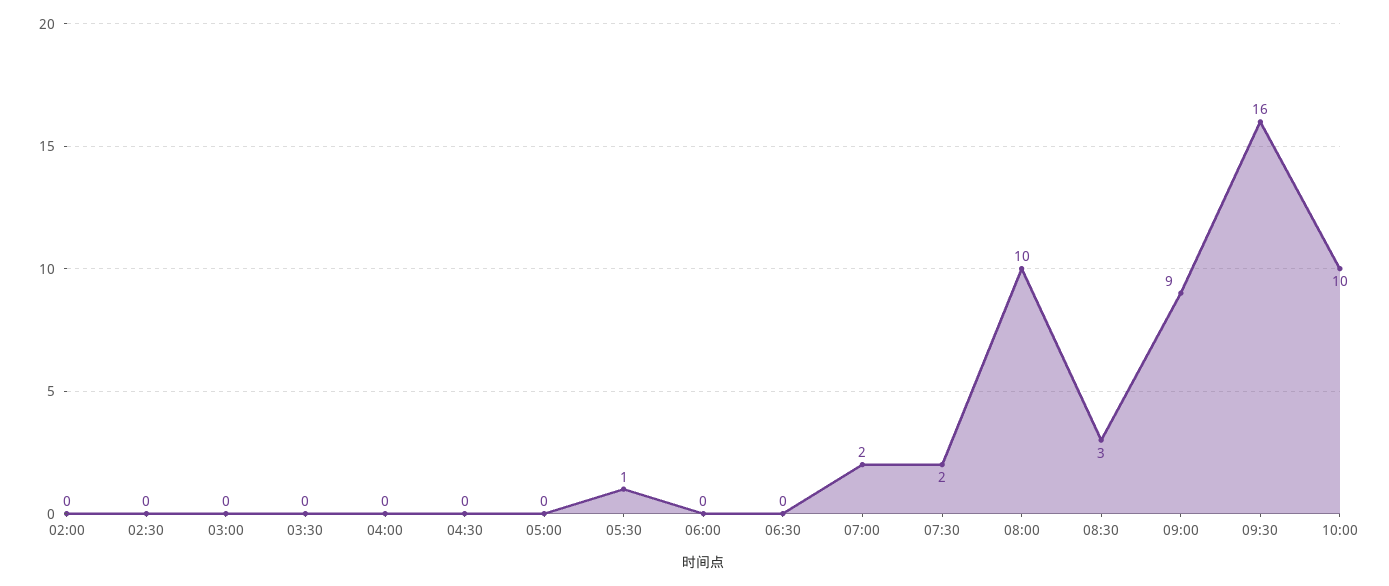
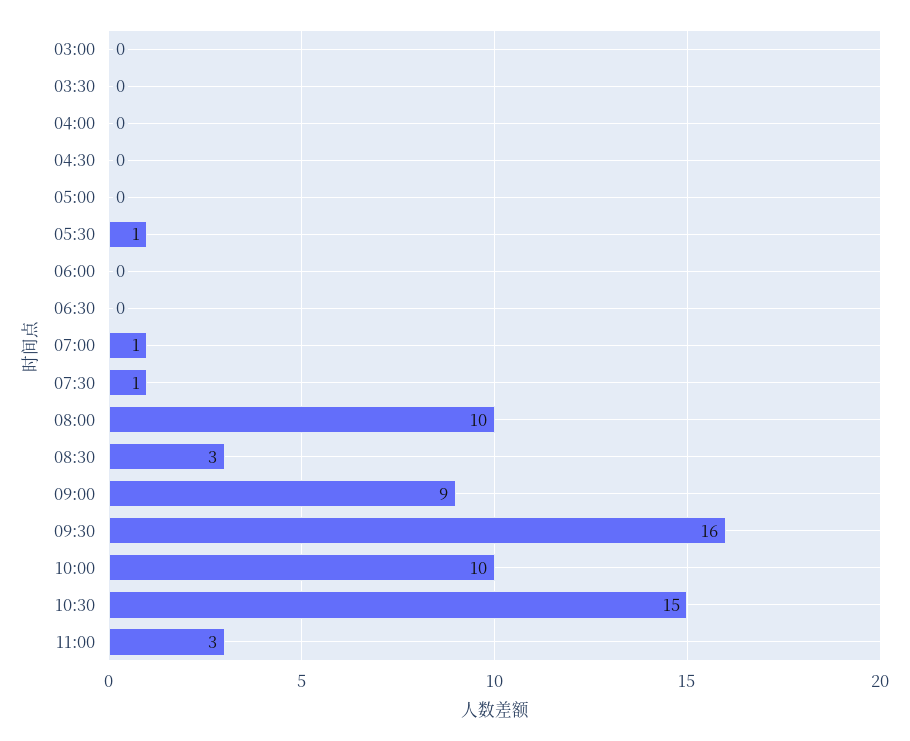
02:00: 0 -> none
02:30: 0 -> none
07:00: 2 -> 1
07:30: 2 -> 1
10:30: none -> 15
11:00: none -> 3

